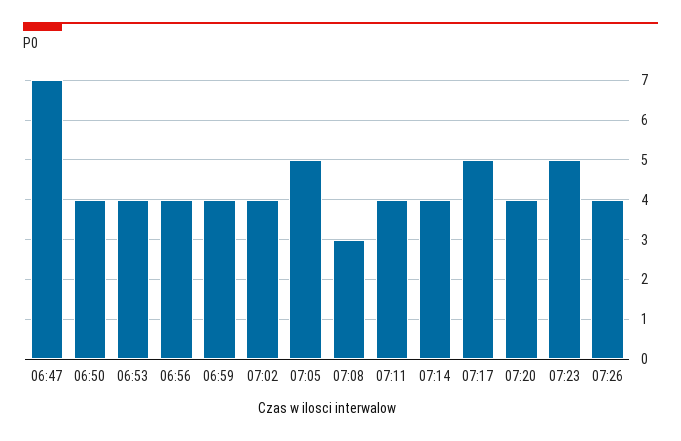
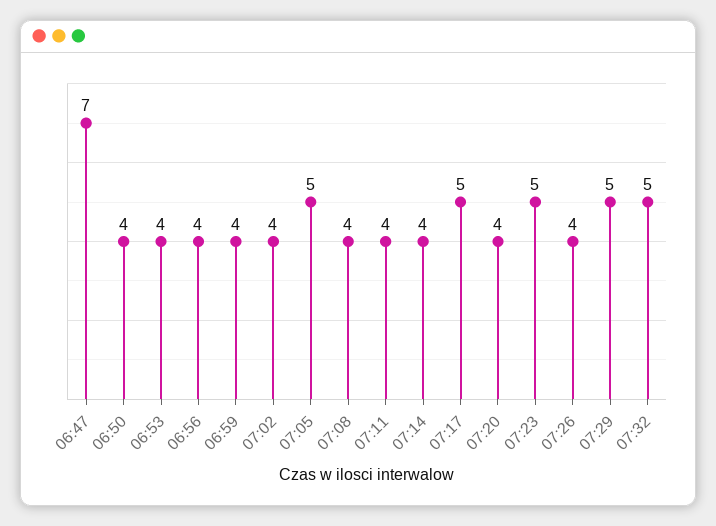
07:08: 3 -> 4
07:29: none -> 5
07:32: none -> 5

